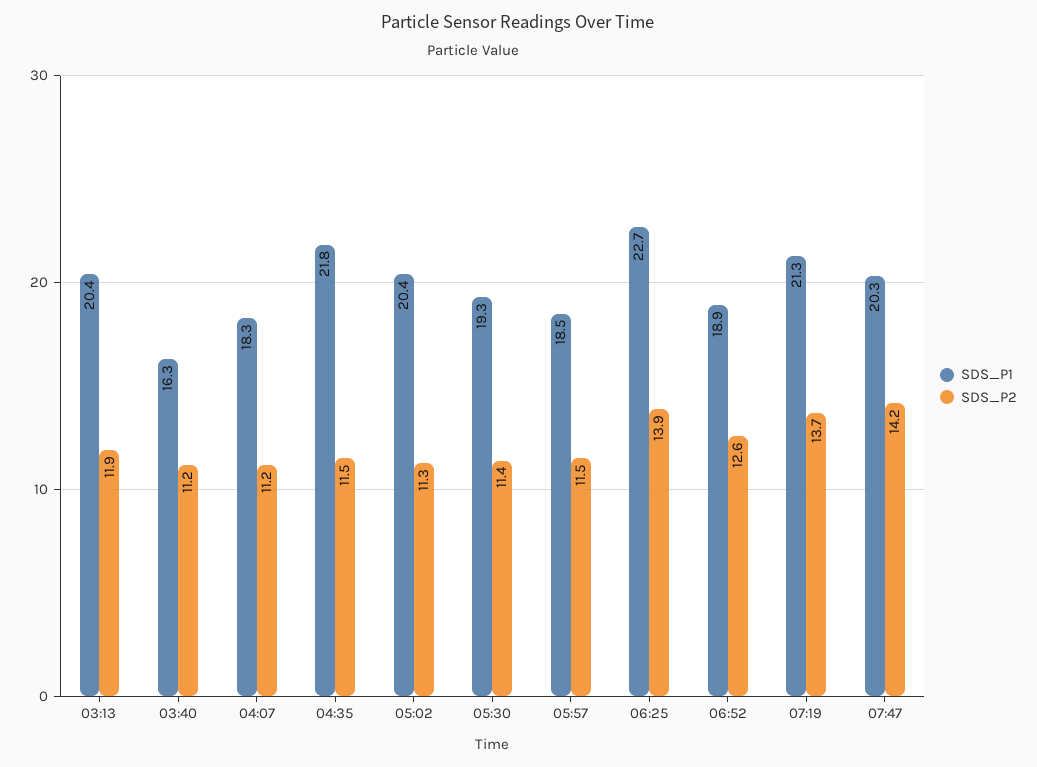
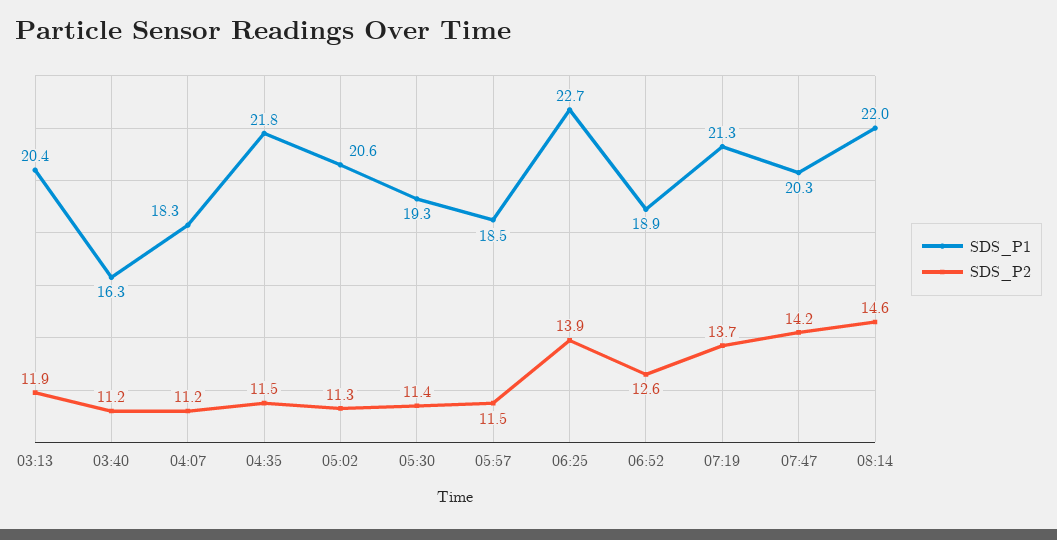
SDS_P1, 05:02: 20.4 -> 20.6
SDS_P1, 08:14: none -> 22
SDS_P2, 08:14: none -> 14.6

